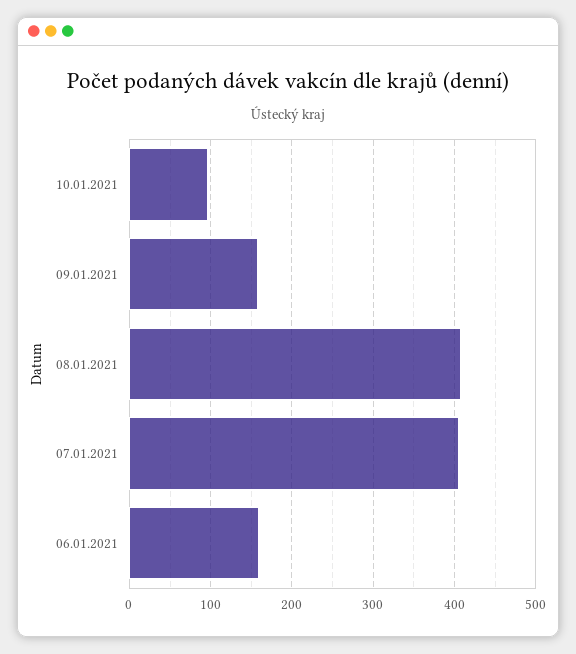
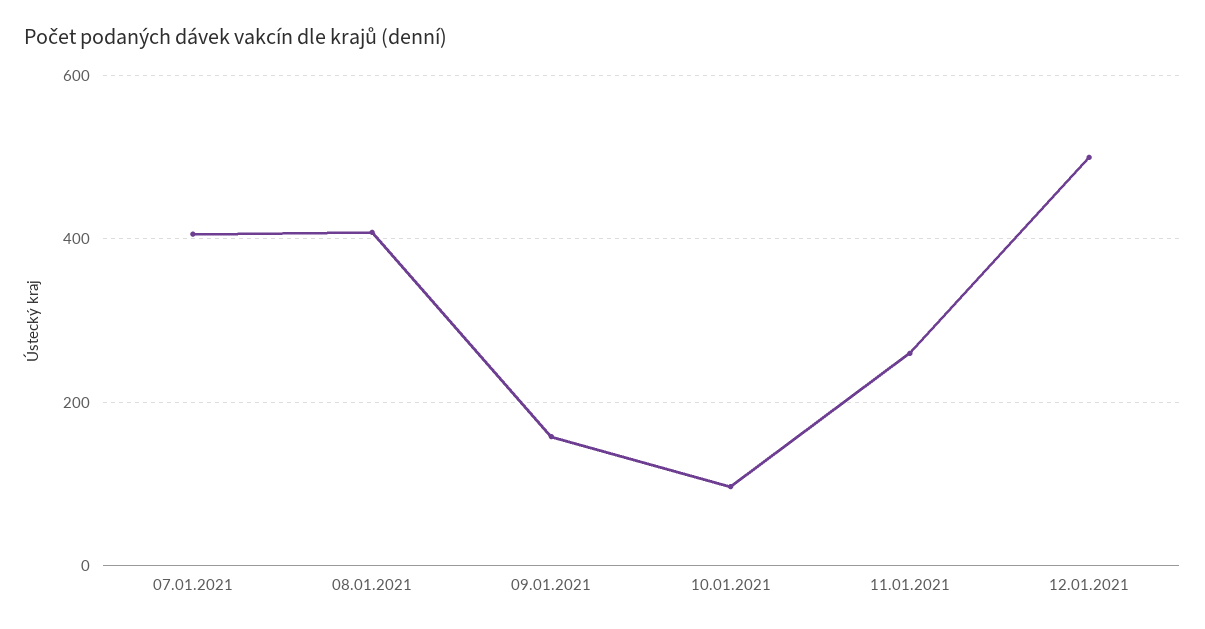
06.01.2021: 160 -> none
11.01.2021: none -> 260
12.01.2021: none -> 500

